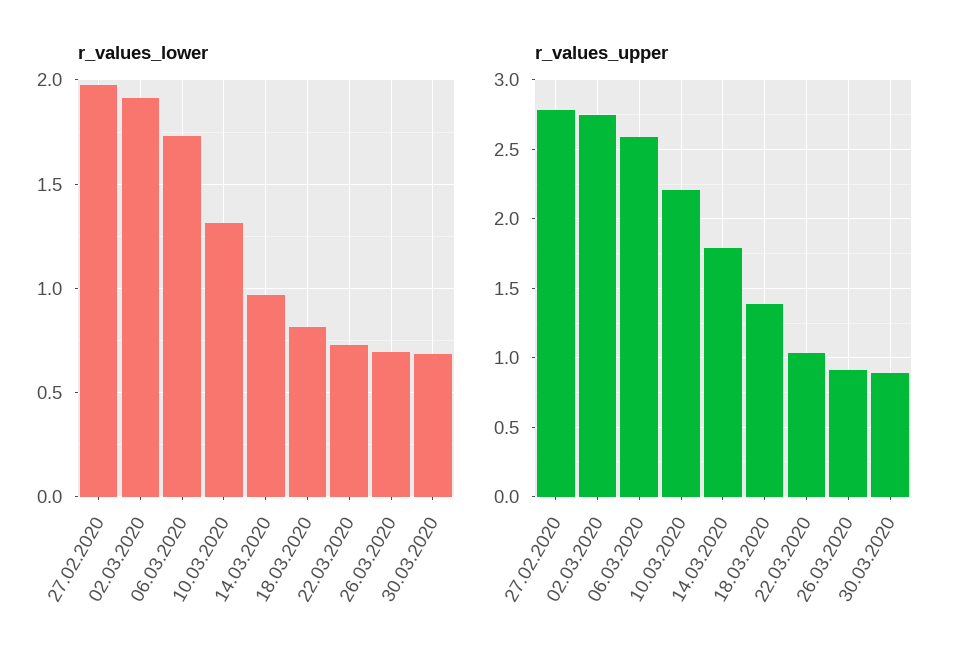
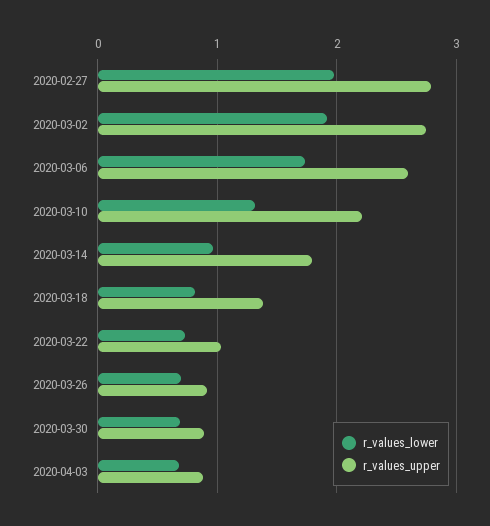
r_values_lower, 2020-04-03: none -> 0.7
r_values_upper, 2020-04-03: none -> 0.9

